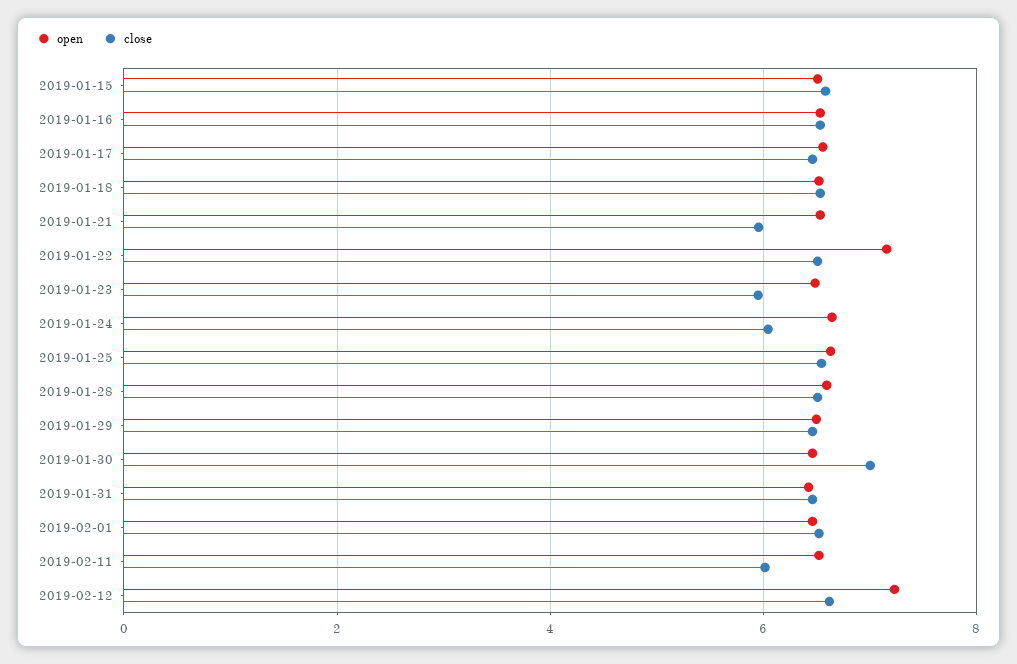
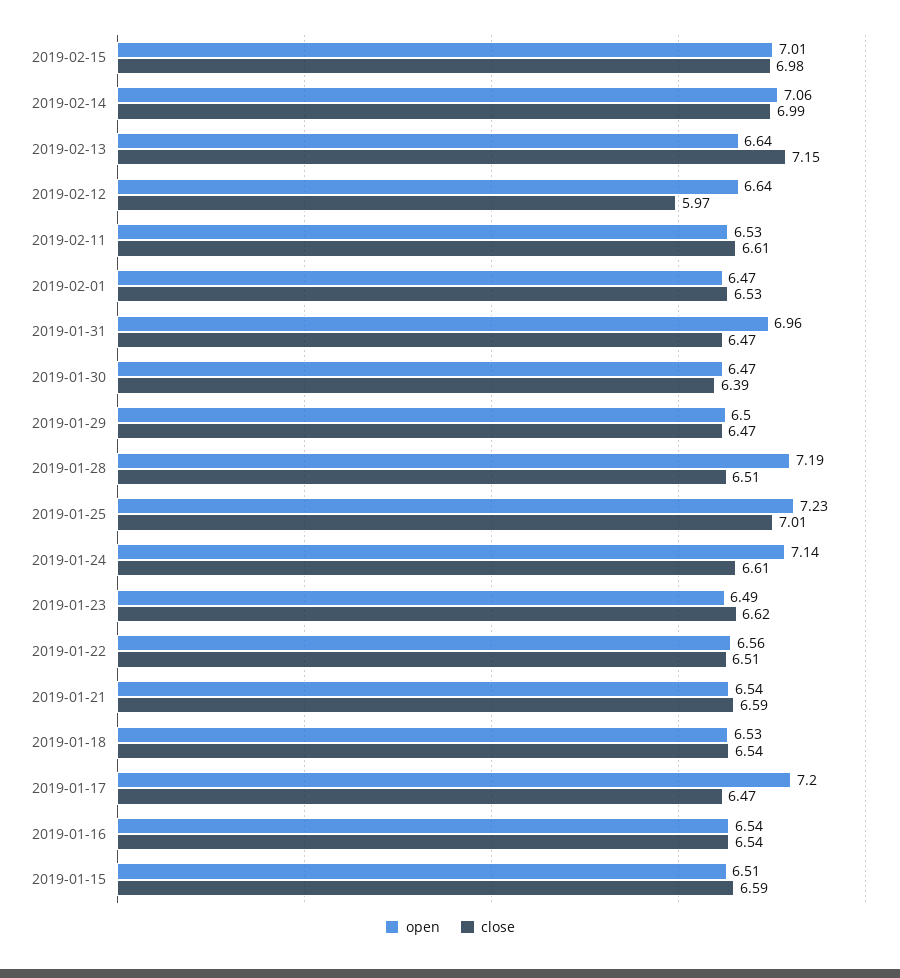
open, 2019-01-17: 6.6 -> 7.2
close, 2019-01-21: 6 -> 6.59
open, 2019-01-22: 7.2 -> 6.56
close, 2019-01-23: 6 -> 6.62
open, 2019-01-24: 6.6 -> 7.14
close, 2019-01-24: 6 -> 6.61
open, 2019-01-25: 6.6 -> 7.23
close, 2019-01-25: 6.6 -> 7.01
open, 2019-01-28: 6.6 -> 7.19
close, 2019-01-30: 7 -> 6.39
open, 2019-01-31: 6.4 -> 6.96
close, 2019-02-11: 6 -> 6.61
open, 2019-02-12: 7.2 -> 6.64
close, 2019-02-12: 6.6 -> 5.97
open, 2019-02-15: none -> 7.01
close, 2019-02-15: none -> 6.98
open, 2019-02-14: none -> 7.06
close, 2019-02-14: none -> 6.99
open, 2019-02-13: none -> 6.64
close, 2019-02-13: none -> 7.15

